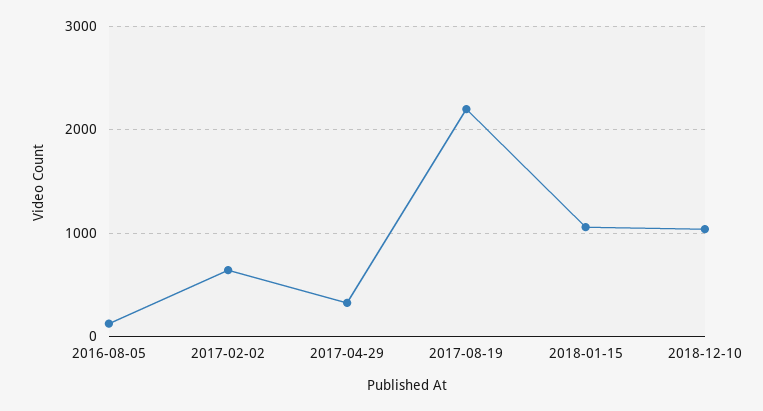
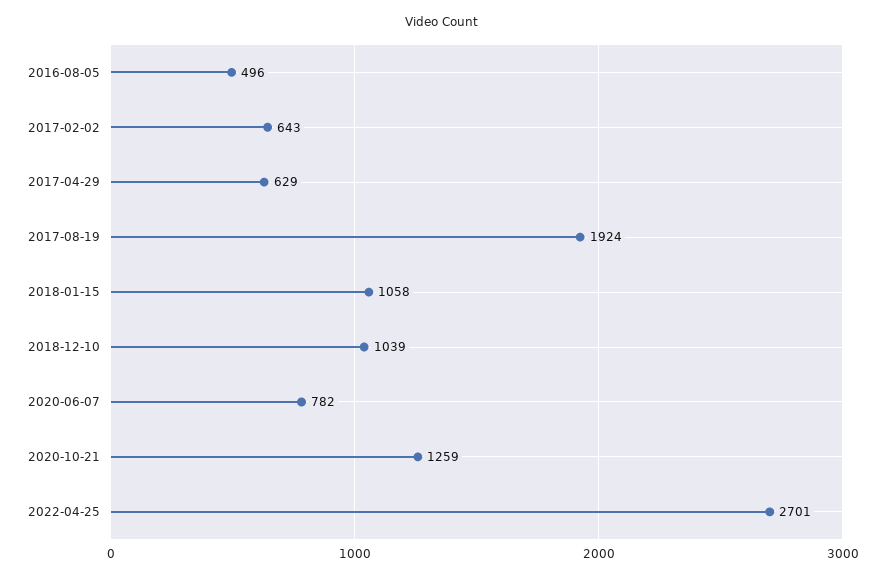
2016-08-05: 100 -> 496
2017-04-29: 300 -> 629
2017-08-19: 2200 -> 1924
2020-06-07: none -> 782
2020-10-21: none -> 1259
2022-04-25: none -> 2701

